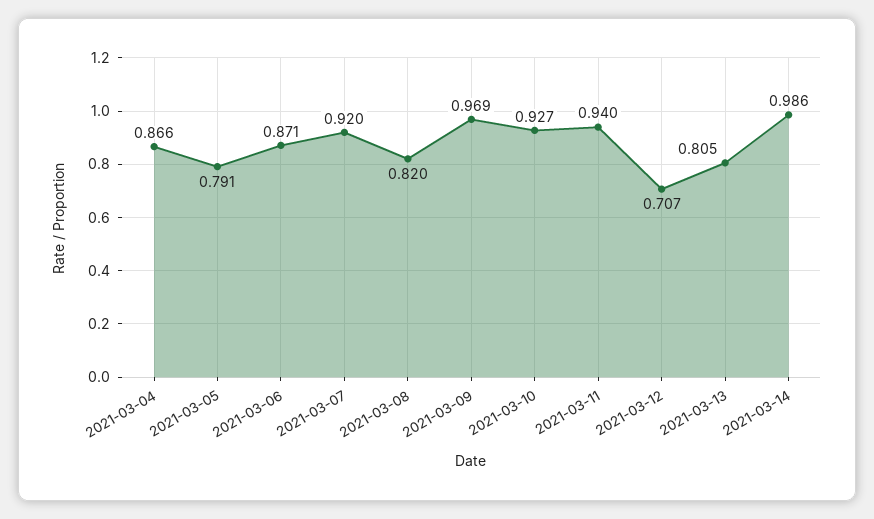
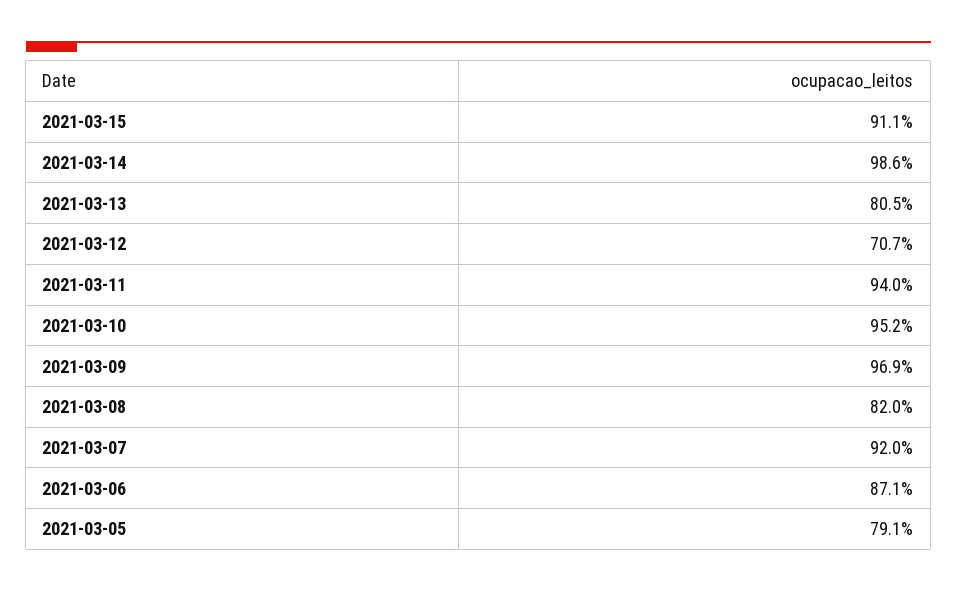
2021-03-04: 0.866 -> none
2021-03-10: 0.927 -> 0.952
2021-03-15: none -> 0.911

